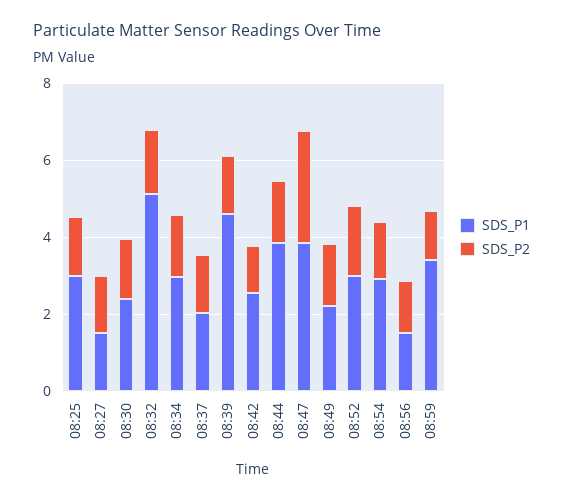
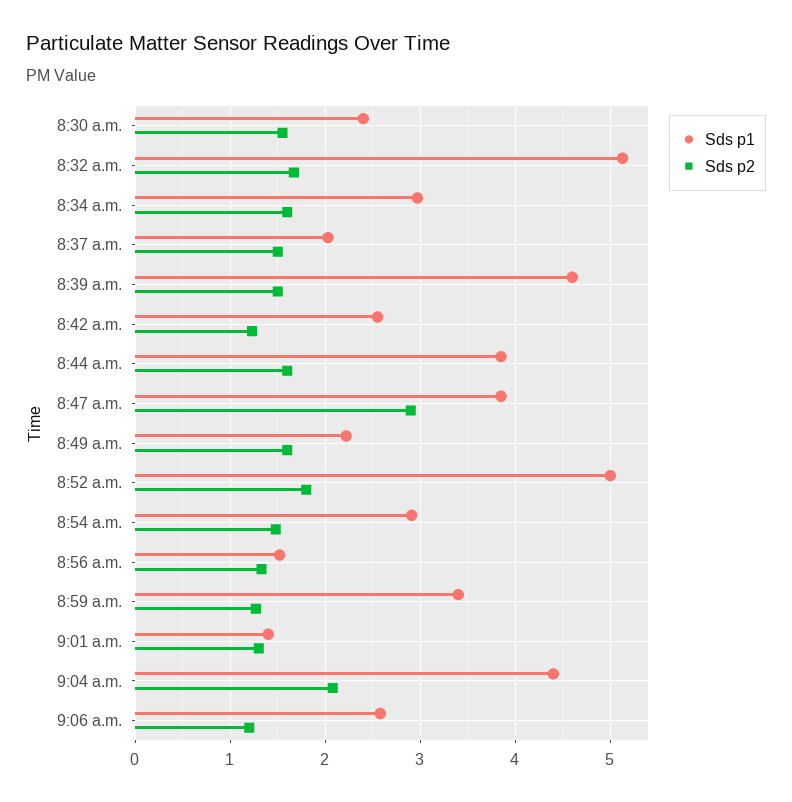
SDS_P1, 08:25: 3 -> none
SDS_P2, 08:25: 1.5 -> none
SDS_P1, 08:27: 1.5 -> none
SDS_P2, 08:27: 1.5 -> none
SDS_P1, 08:52: 3 -> 5
SDS_P1, 9:01 a.m.: none -> 1.4
SDS_P2, 9:01 a.m.: none -> 1.3
SDS_P1, 9:04 a.m.: none -> 4.4
SDS_P2, 9:04 a.m.: none -> 2.1
SDS_P1, 9:06 a.m.: none -> 2.6
SDS_P2, 9:06 a.m.: none -> 1.2

